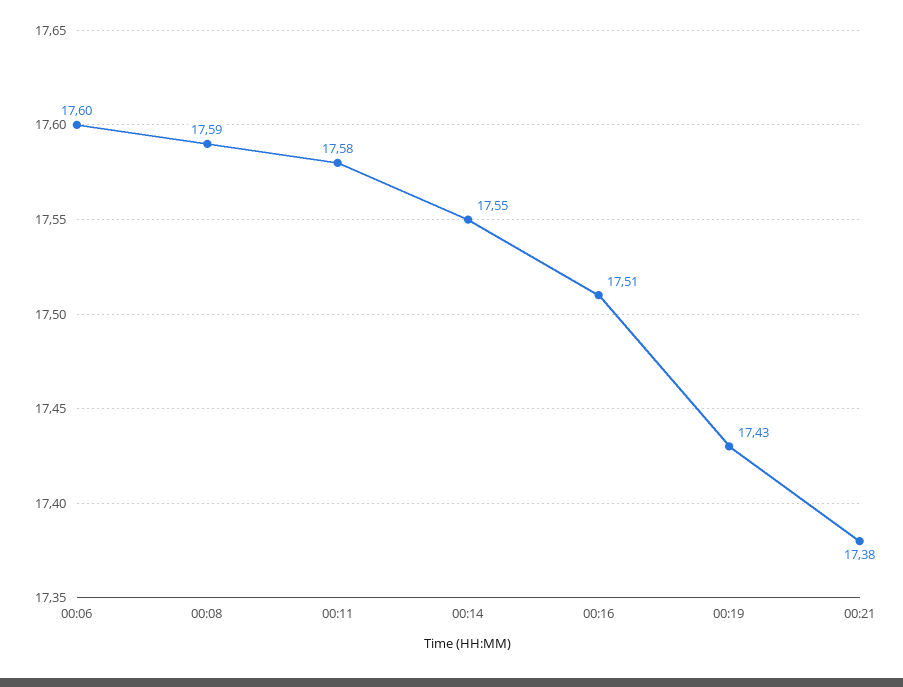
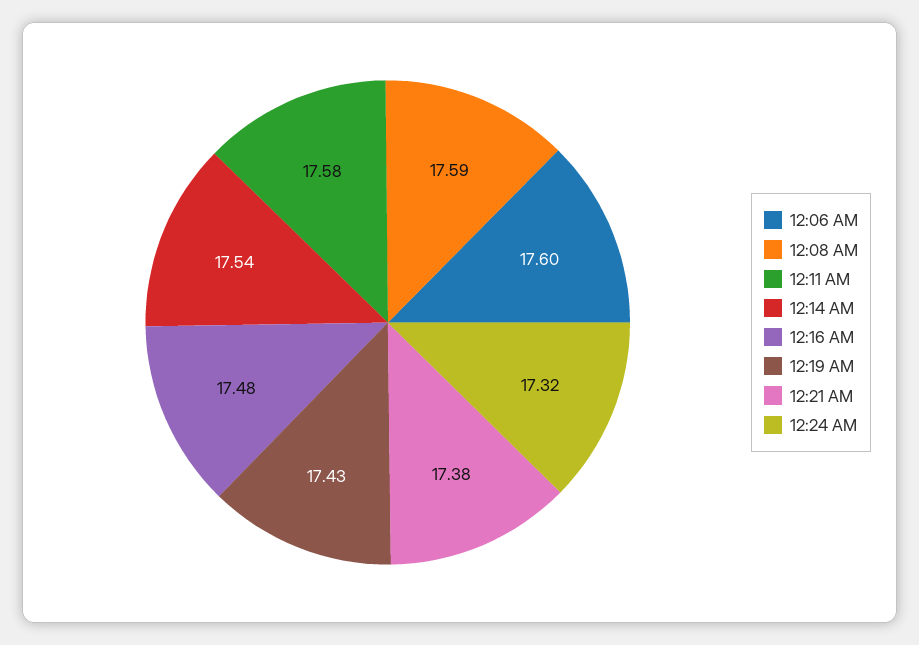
00:14: 17.55 -> 17.54
00:16: 17.51 -> 17.48
12:24 AM: none -> 17.32

